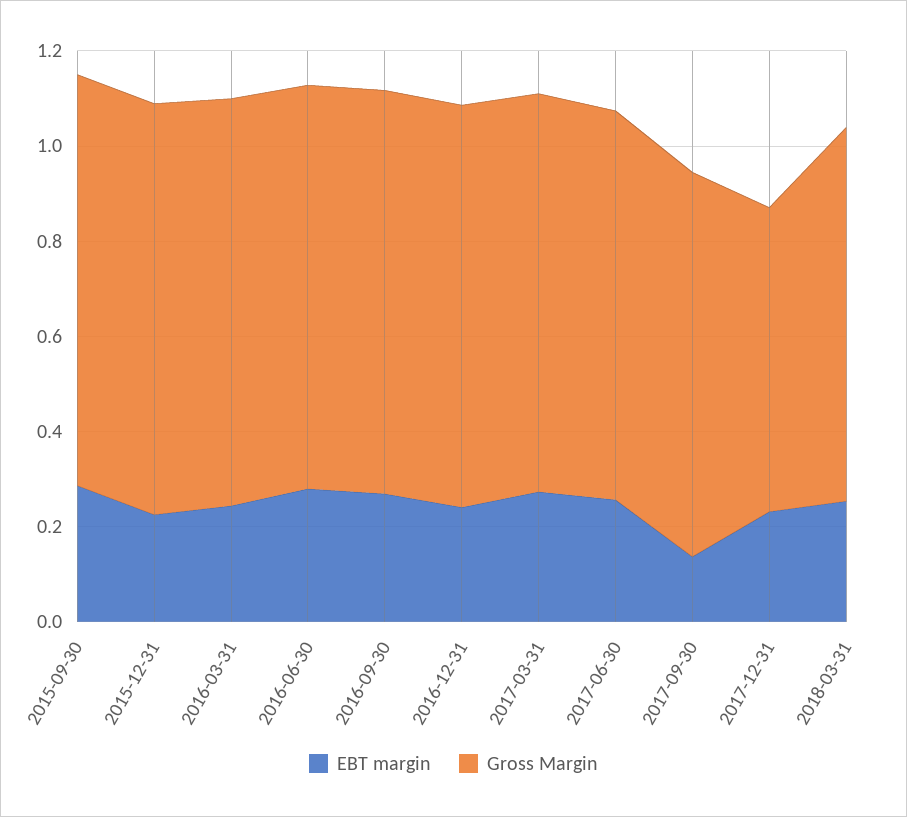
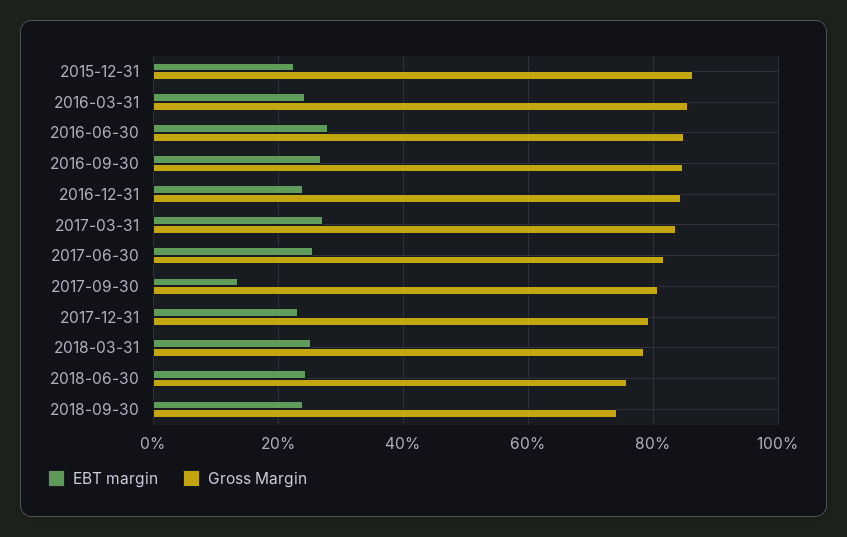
EBT margin, 2015-09-30: 0.3 -> none
Gross Margin, 2015-09-30: 0.85 -> none
Gross Margin, 2017-12-31: 0.65 -> 0.8
EBT margin, 2018-06-30: none -> 0.24
Gross Margin, 2018-06-30: none -> 0.76
EBT margin, 2018-09-30: none -> 0.24
Gross Margin, 2018-09-30: none -> 0.74

